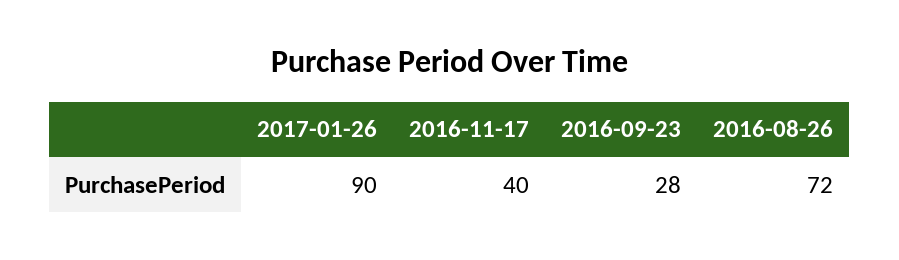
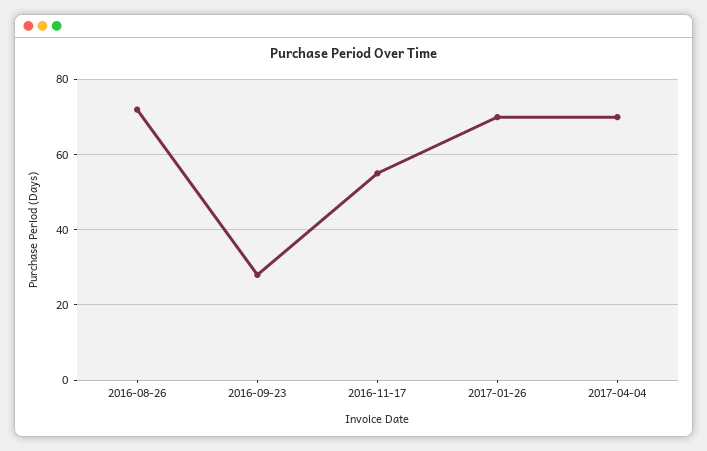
2017-01-26: 90 -> 70
2016-11-17: 40 -> 55
2017-04-04: none -> 70

